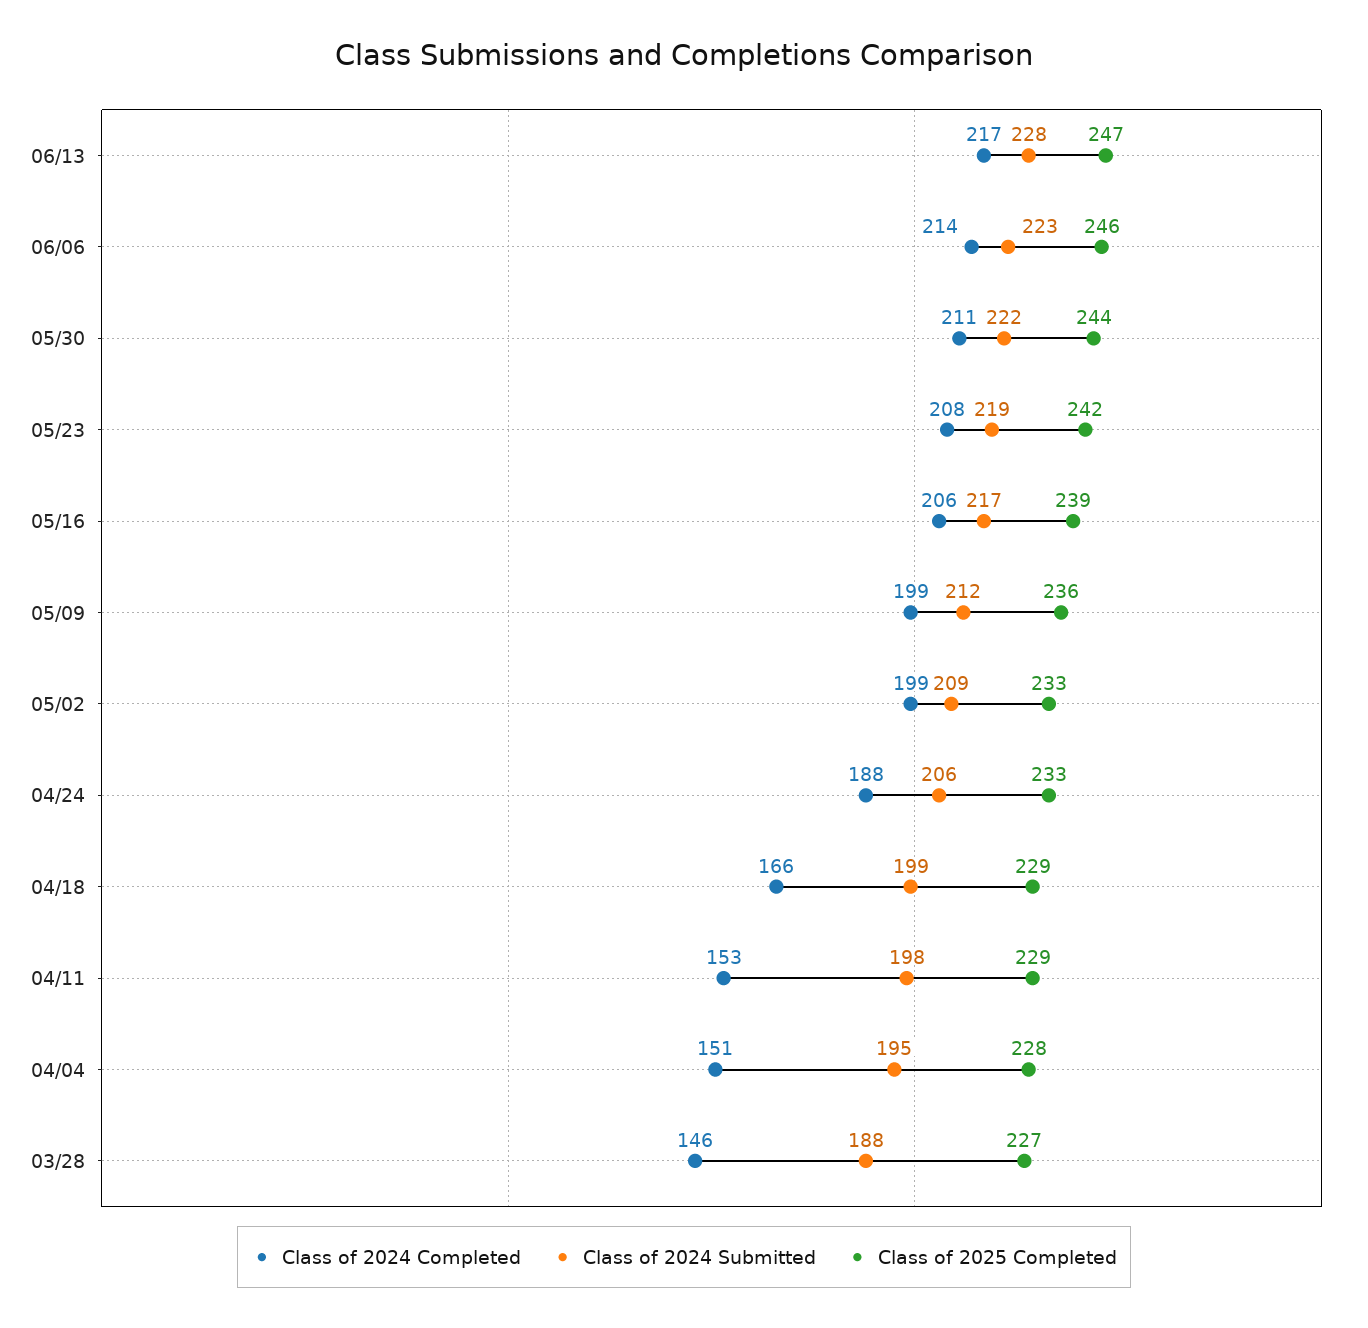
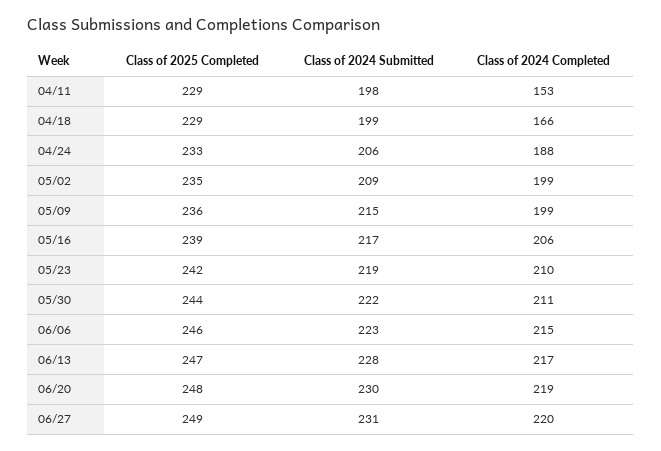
Class of 2024 Completed, 06/06: 214 -> 215
Class of 2024 Completed, 05/23: 208 -> 210
Class of 2024 Submitted, 05/09: 212 -> 215
Class of 2025 Completed, 05/02: 233 -> 235
Class of 2024 Completed, 04/04: 151 -> none
Class of 2024 Submitted, 04/04: 195 -> none
Class of 2025 Completed, 04/04: 228 -> none
Class of 2024 Completed, 03/28: 146 -> none
Class of 2024 Submitted, 03/28: 188 -> none
Class of 2025 Completed, 03/28: 227 -> none
Class of 2025 Completed, 06/20: none -> 248
Class of 2024 Submitted, 06/20: none -> 230
Class of 2024 Completed, 06/20: none -> 219
Class of 2025 Completed, 06/27: none -> 249
Class of 2024 Submitted, 06/27: none -> 231
Class of 2024 Completed, 06/27: none -> 220

